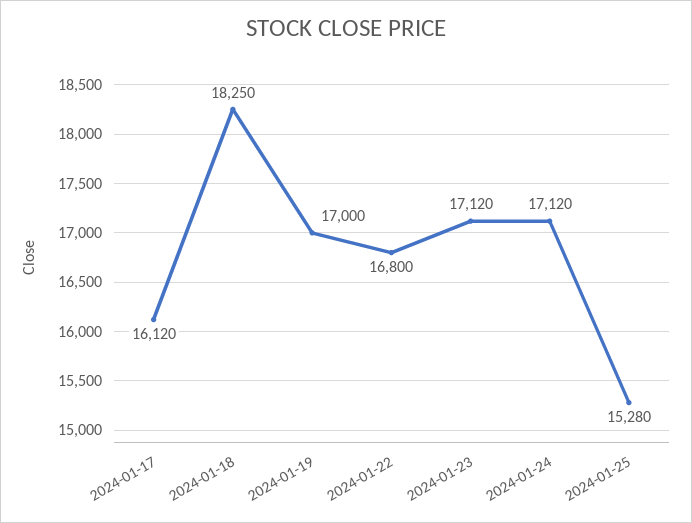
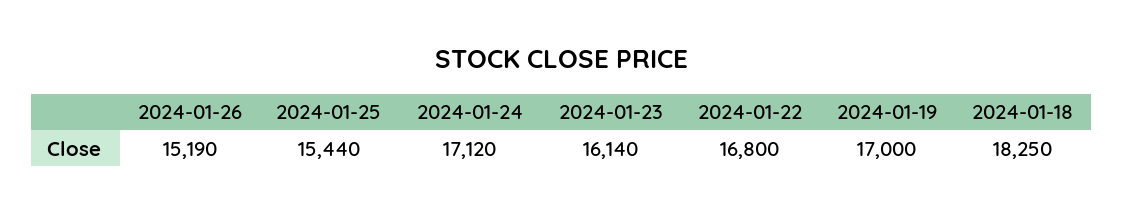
2024-01-17: 16120 -> none
2024-01-23: 17120 -> 16140
2024-01-25: 15280 -> 15440
2024-01-26: none -> 15190

